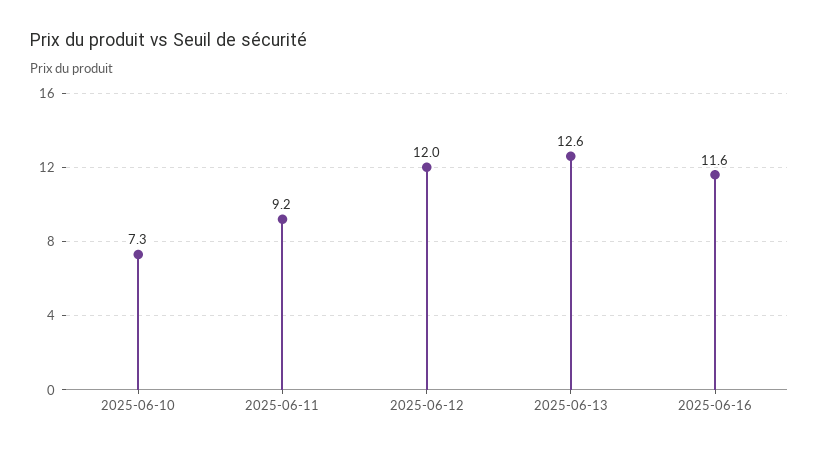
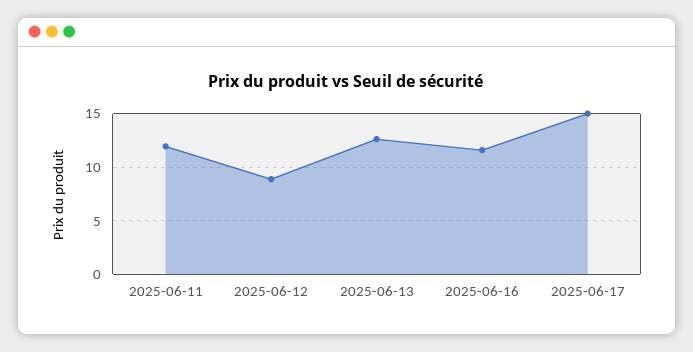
2025-06-10: 7.3 -> none
2025-06-11: 9.2 -> 12
2025-06-12: 12 -> 9
2025-06-17: none -> 15

